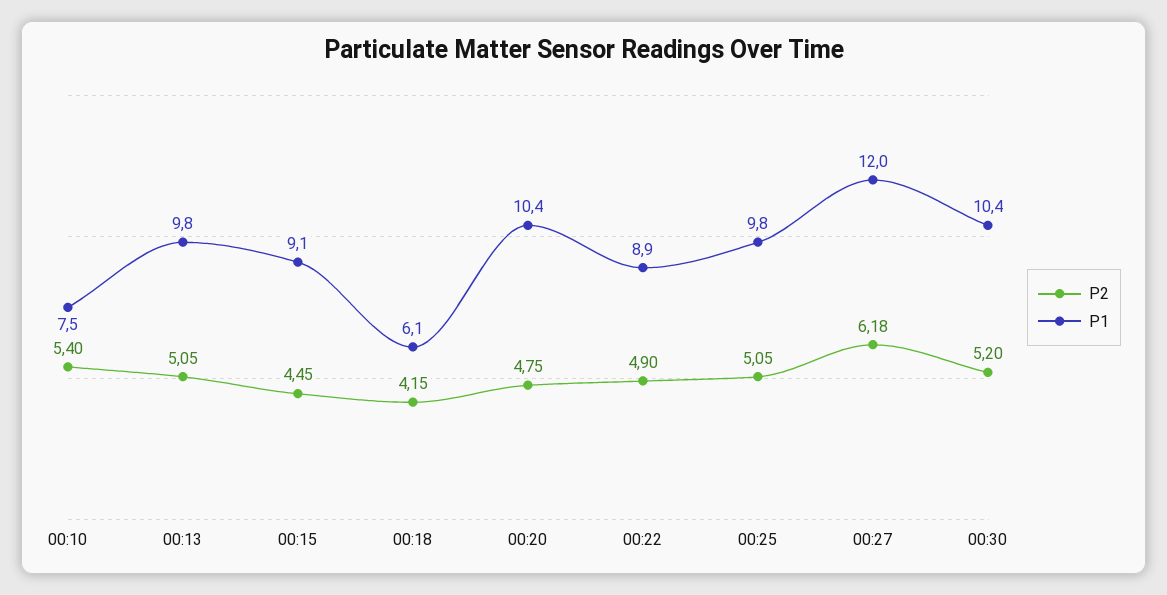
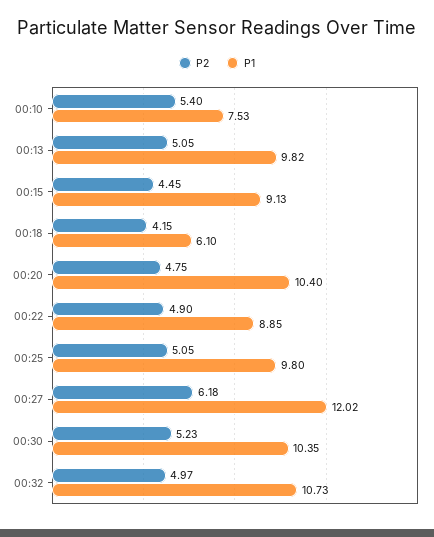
P2, 00:30: 5.2 -> 5.23
P2, 00:32: none -> 4.97
P1, 00:32: none -> 10.73

